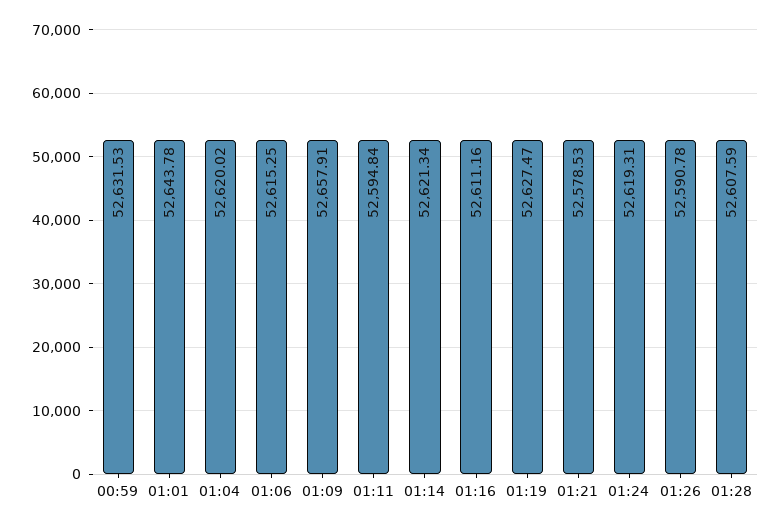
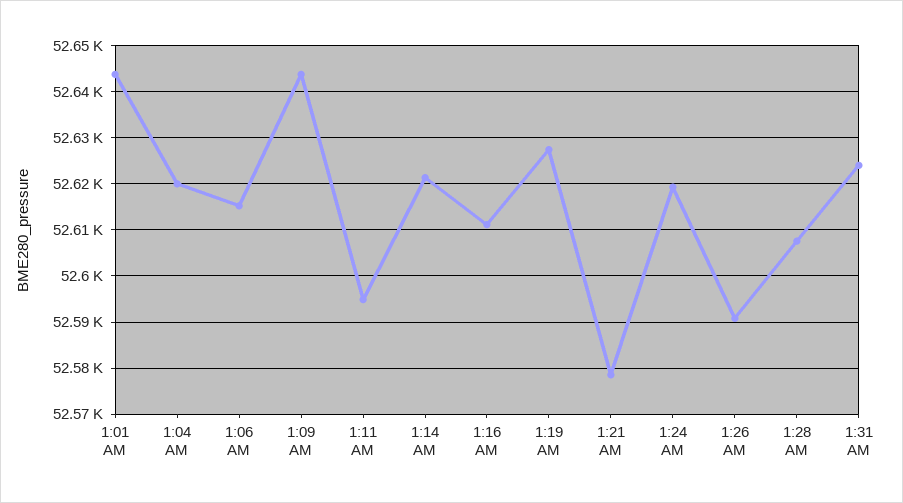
00:59: 52631.53 -> none
01:09: 52657.91 -> 52644
1:31 AM: none -> 52624

